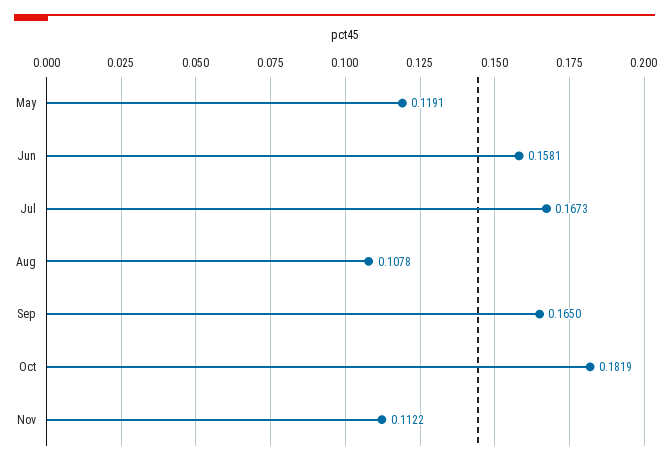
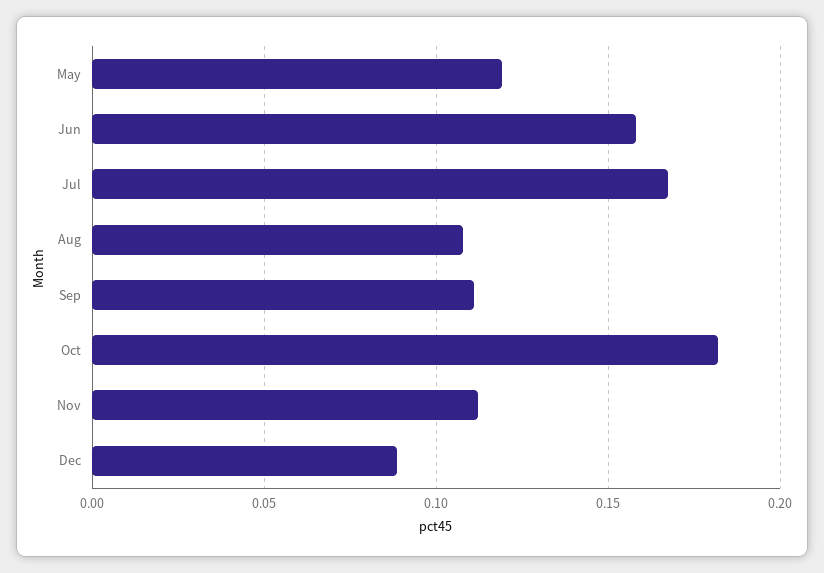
Sep: 0.165 -> 0.11
Dec: none -> 0.09

